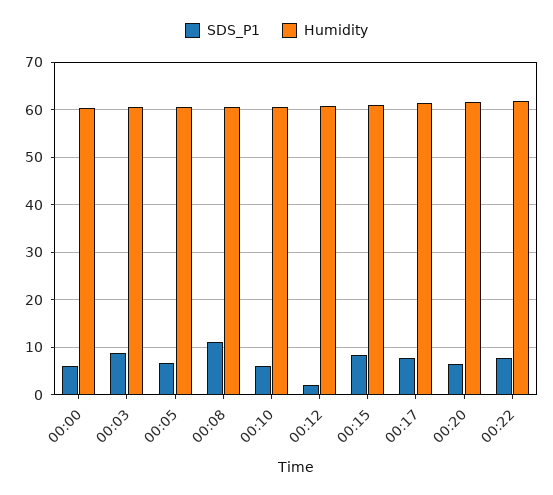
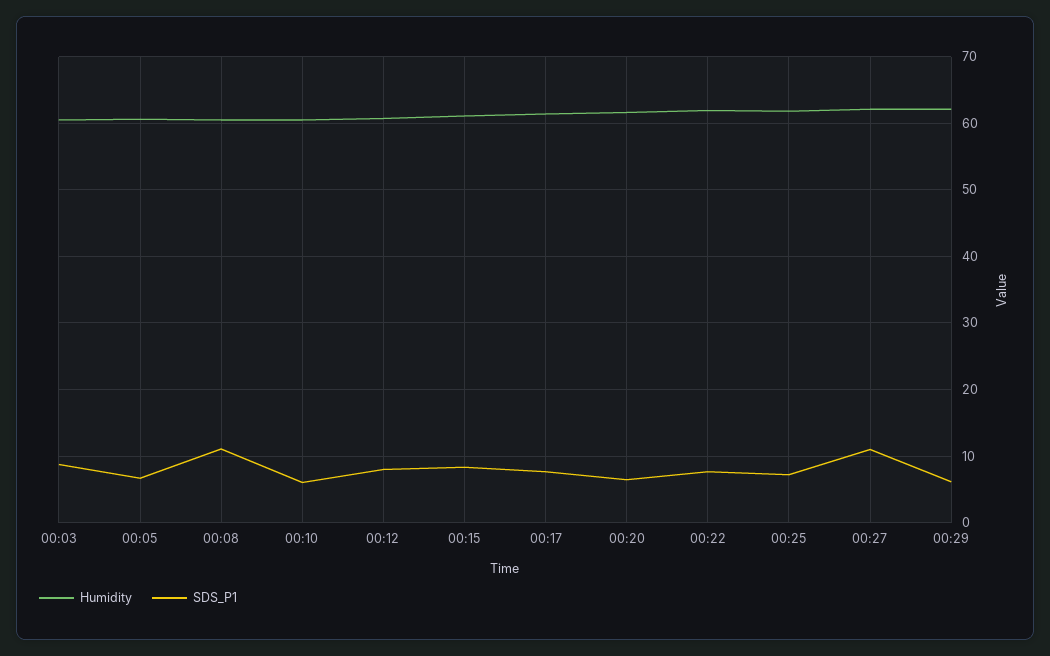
SDS_P1, 00:00: 6 -> none
Humidity, 00:00: 60 -> none
SDS_P1, 00:12: 2 -> 8
Humidity, 00:25: none -> 62
SDS_P1, 00:25: none -> 7
Humidity, 00:27: none -> 62
SDS_P1, 00:27: none -> 11
Humidity, 00:29: none -> 62
SDS_P1, 00:29: none -> 6

